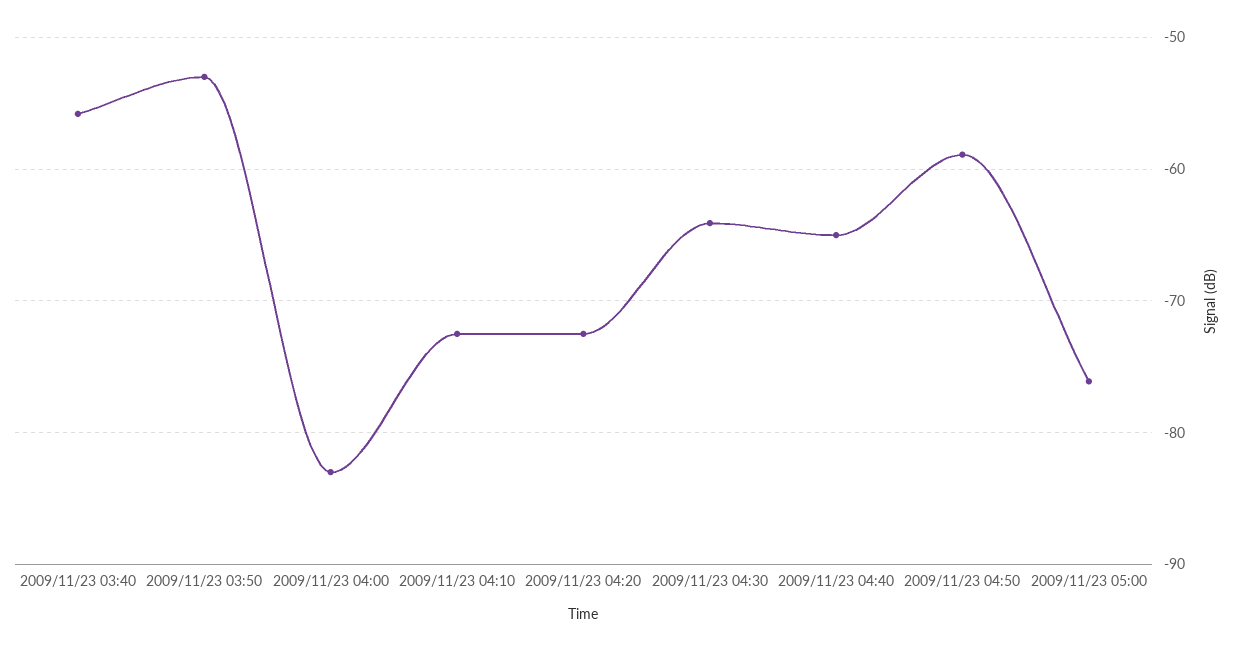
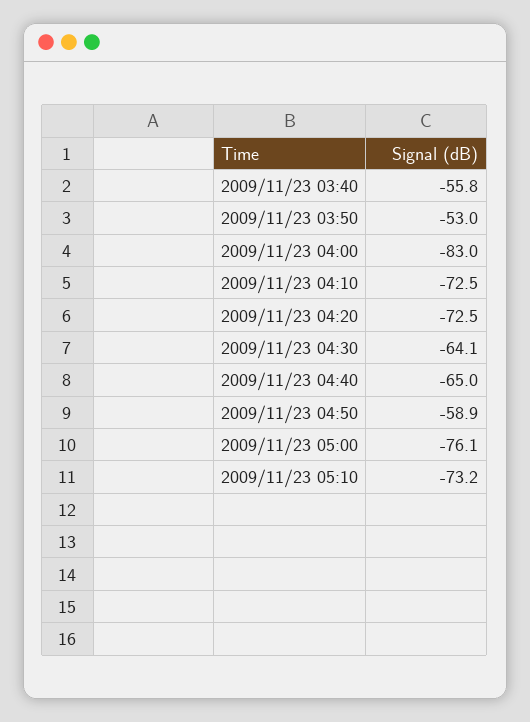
2009/11/23 05:10: none -> -73.2

